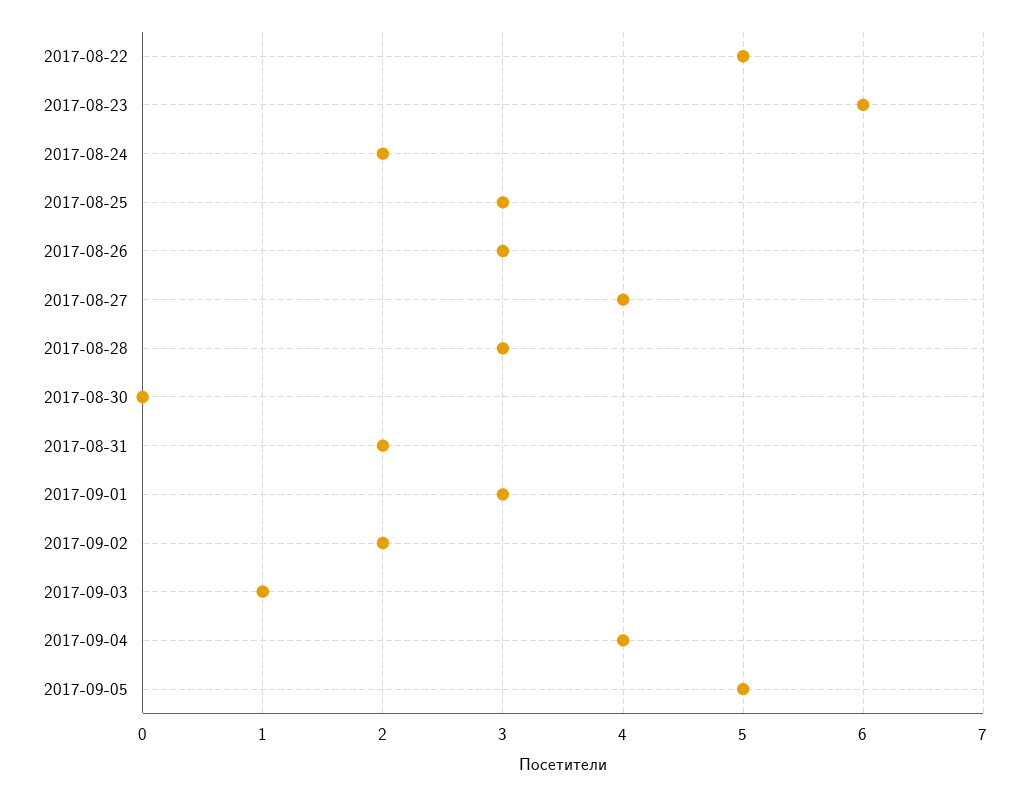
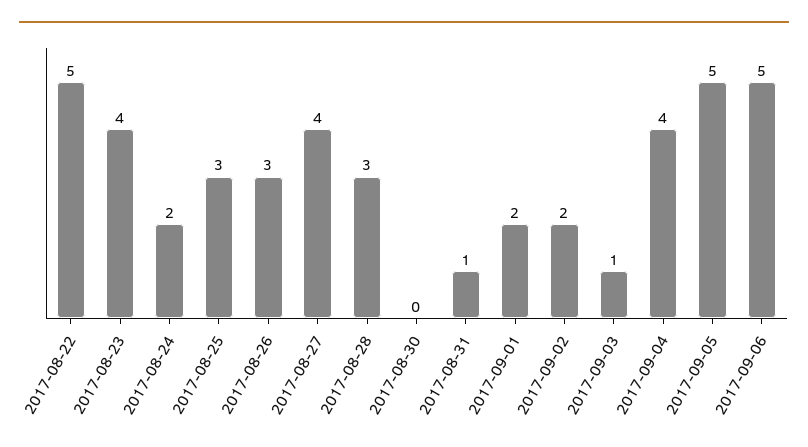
2017-08-23: 6 -> 4
2017-08-31: 2 -> 1
2017-09-01: 3 -> 2
2017-09-06: none -> 5

